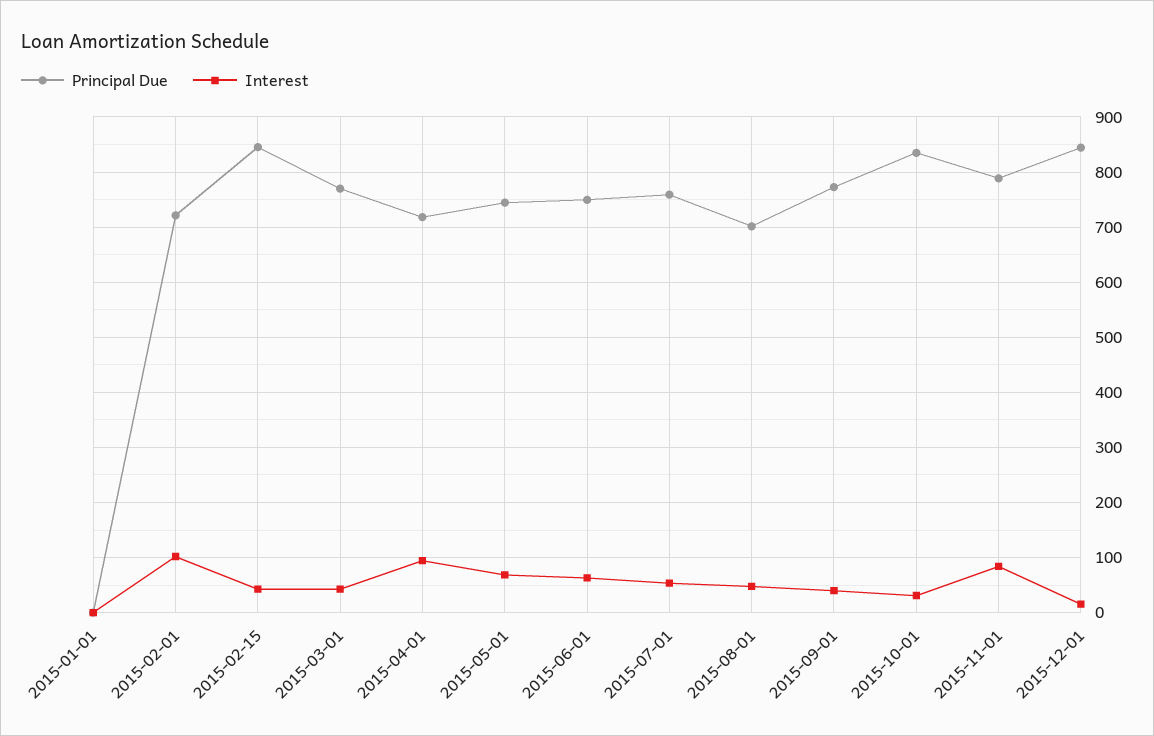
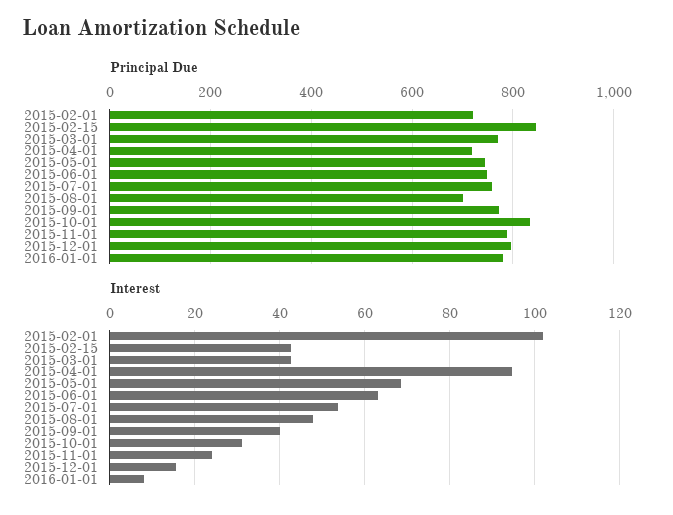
Principal Due, 2015-01-01: 0 -> none
Interest, 2015-01-01: 0 -> none
Interest, 2015-11-01: 80 -> 24
Principal Due, 2015-12-01: 840 -> 800
Principal Due, 2016-01-01: none -> 780
Interest, 2016-01-01: none -> 8

